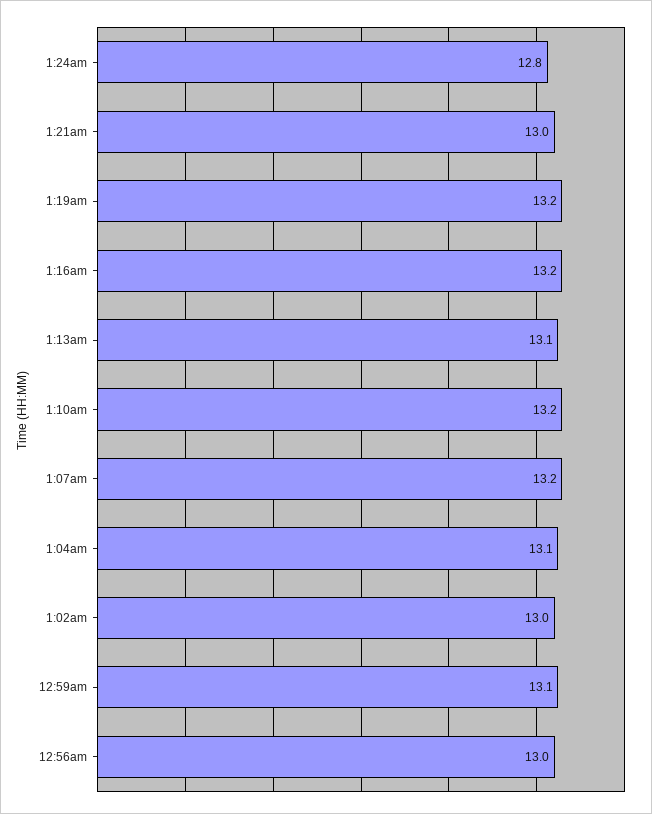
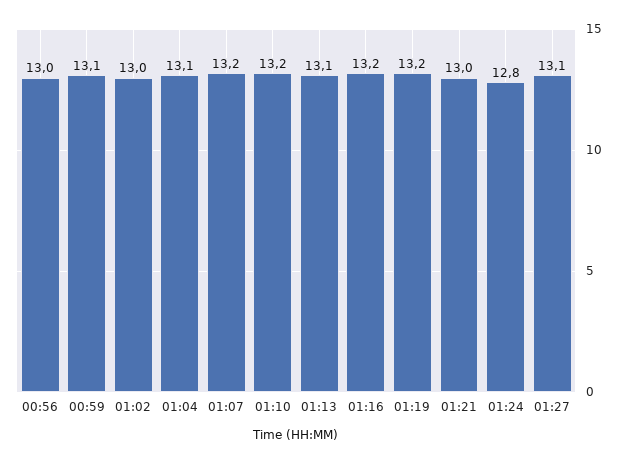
01:27: none -> 13.1

